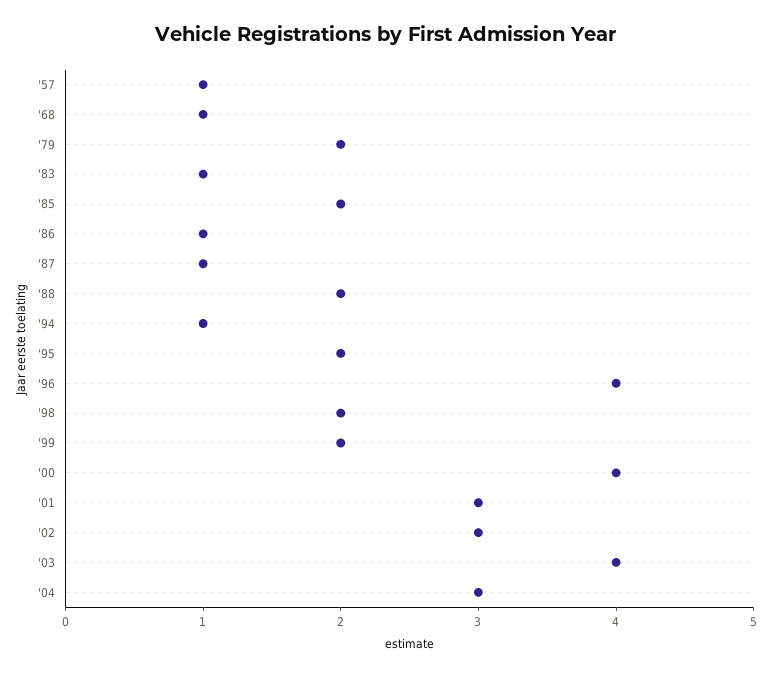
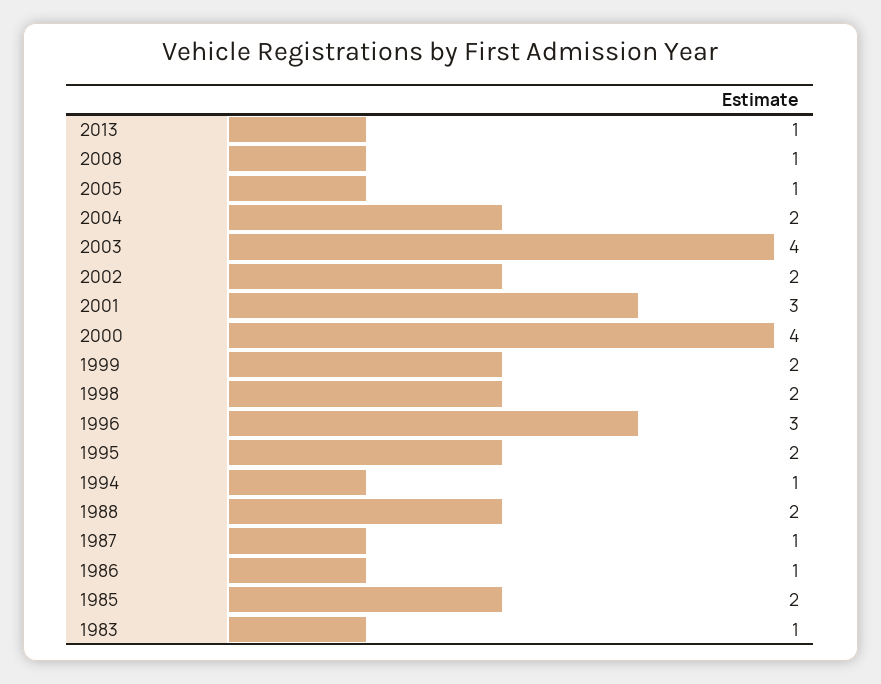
'57: 1 -> none
'68: 1 -> none
'79: 2 -> none
'96: 4 -> 3
'02: 3 -> 2
'04: 3 -> 2
2013: none -> 1
2008: none -> 1
2005: none -> 1

